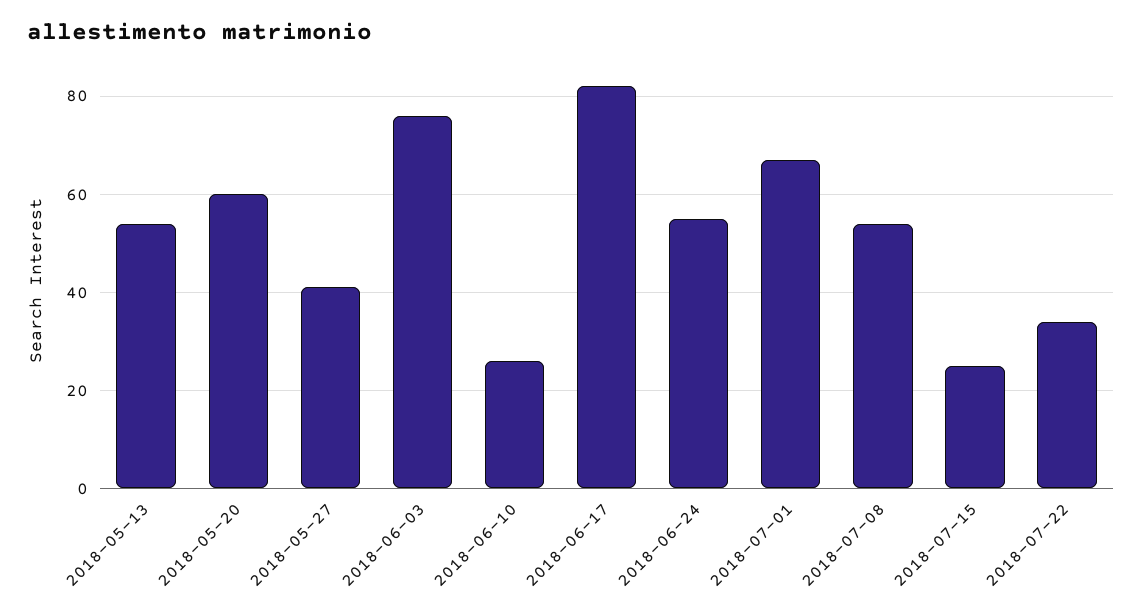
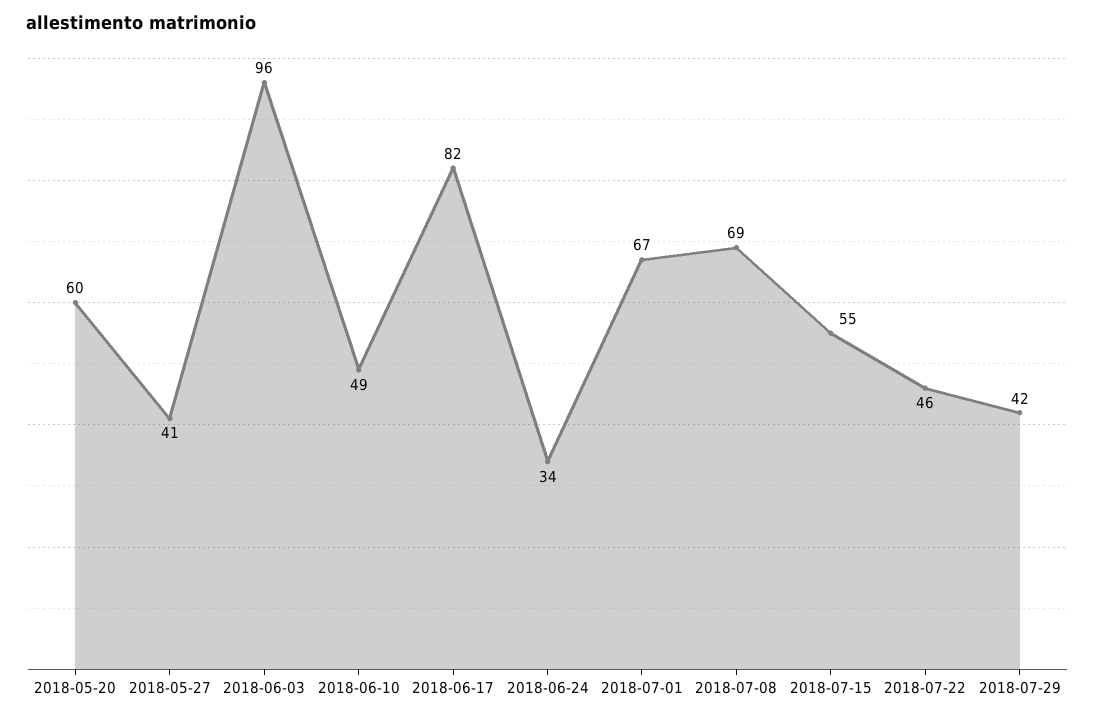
2018-05-13: 55 -> none
2018-06-03: 75 -> 96
2018-06-10: 25 -> 49
2018-06-24: 55 -> 34
2018-07-08: 55 -> 69
2018-07-15: 25 -> 55
2018-07-22: 35 -> 46
2018-07-29: none -> 42

